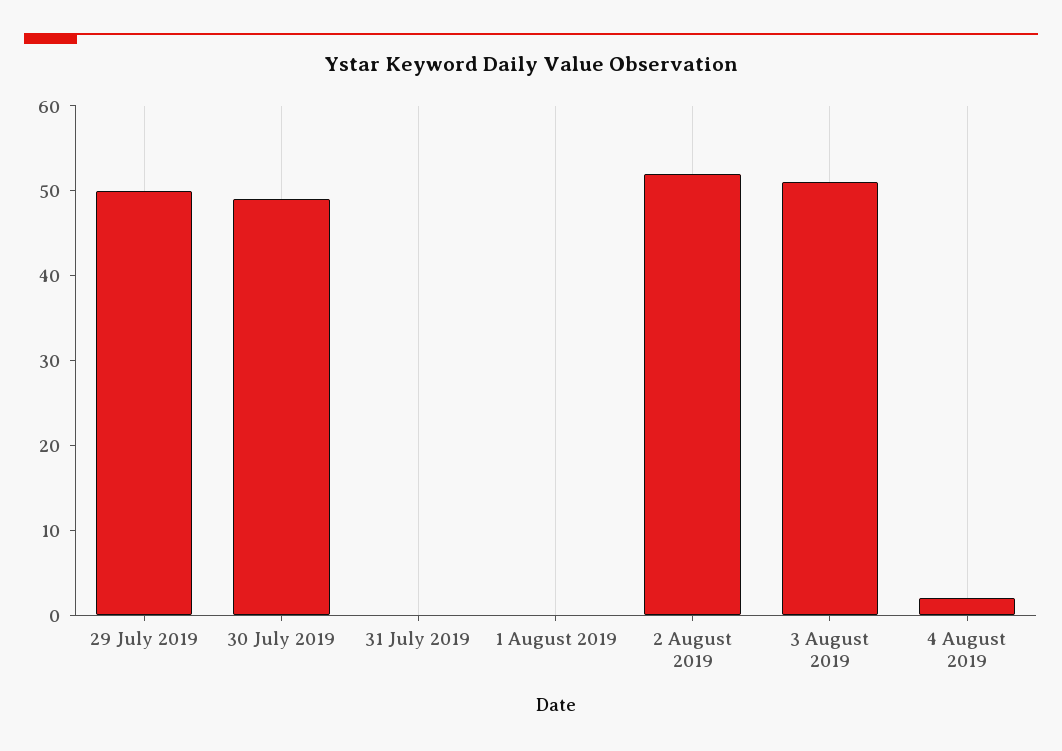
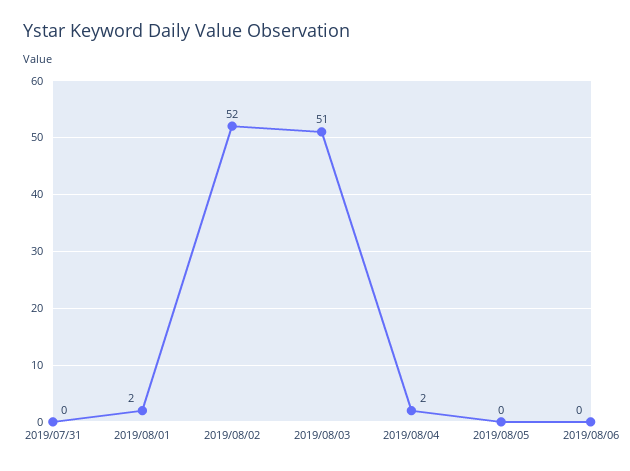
29 July 2019: 50 -> none
30 July 2019: 49 -> none
1 August 2019: 0 -> 2
2019/08/05: none -> 0
2019/08/06: none -> 0

